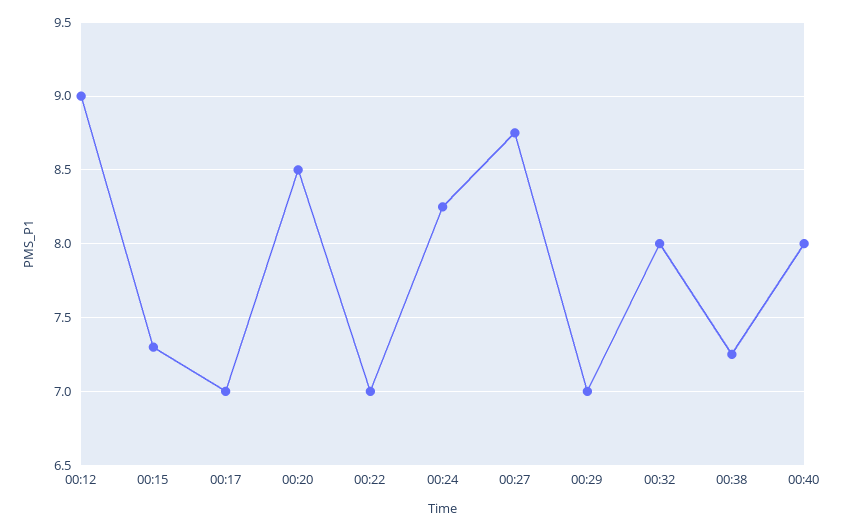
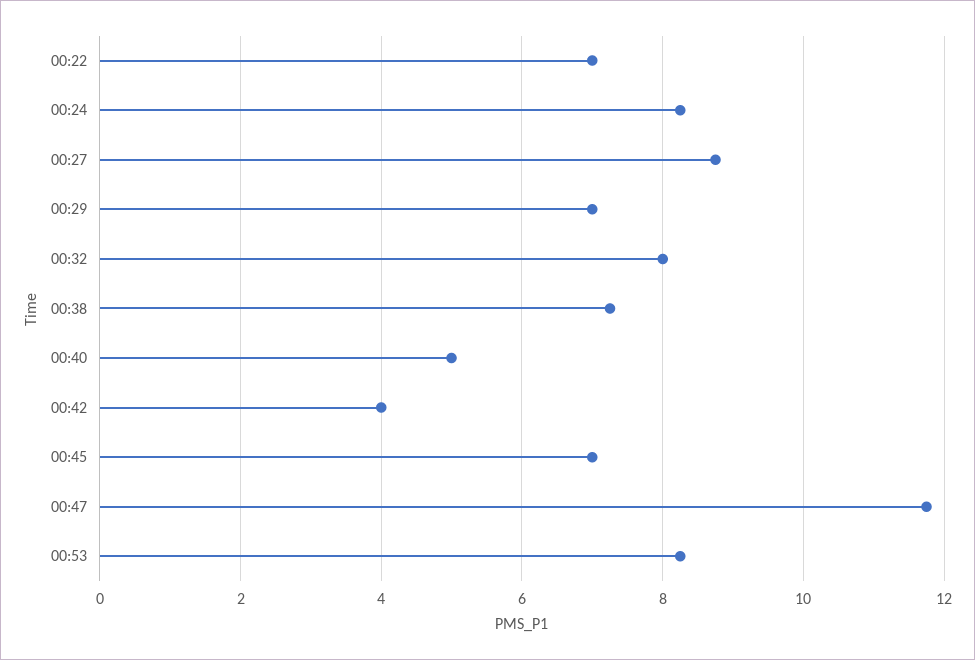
00:12: 9 -> none
00:15: 7.3 -> none
00:17: 7 -> none
00:20: 8.5 -> none
00:40: 8 -> 5
00:42: none -> 4
00:45: none -> 7
00:47: none -> 11.8
00:53: none -> 8.2

